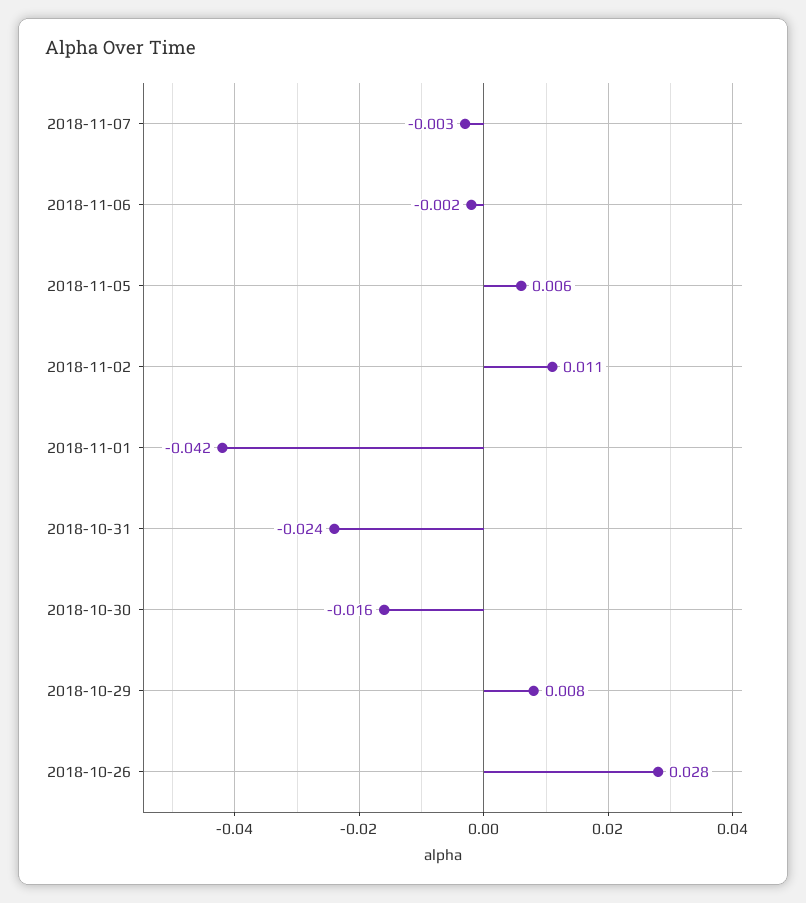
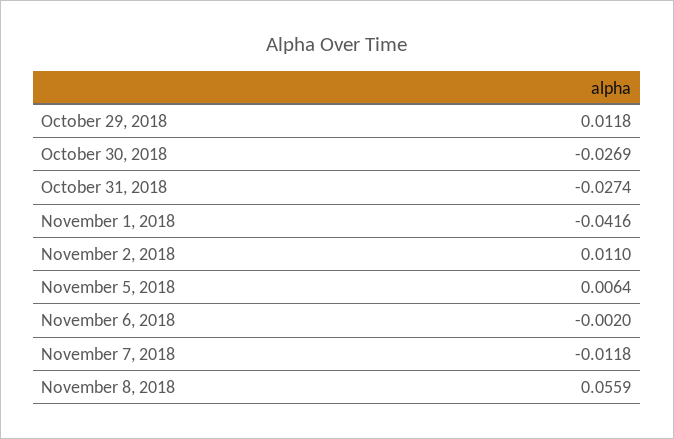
2018-11-07: -0.003 -> -0.0118
2018-10-31: -0.024 -> -0.0274
2018-10-30: -0.016 -> -0.0269
2018-10-29: 0.008 -> 0.0118
2018-10-26: 0.028 -> none
November 8, 2018: none -> 0.0559

